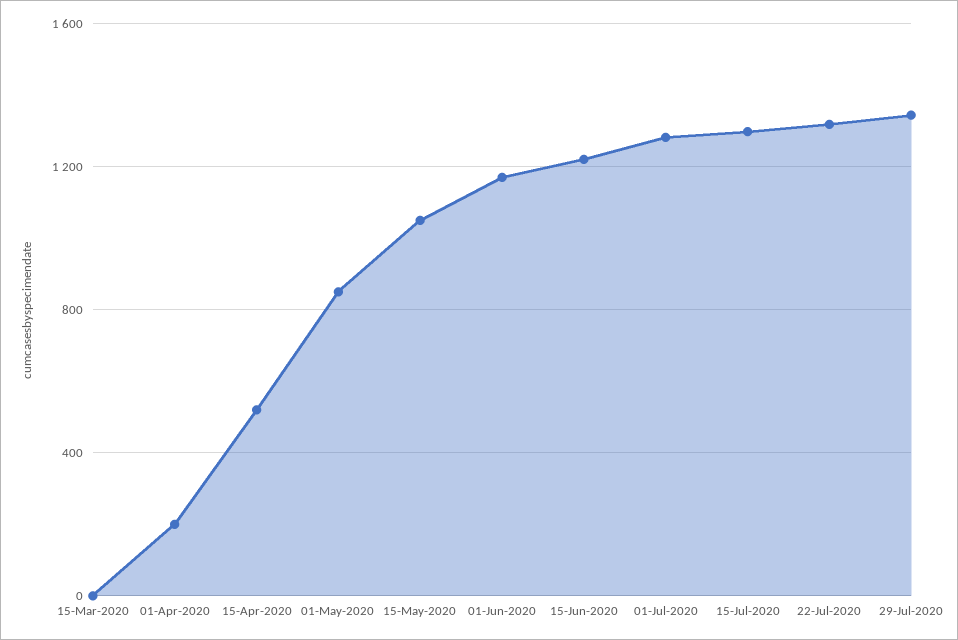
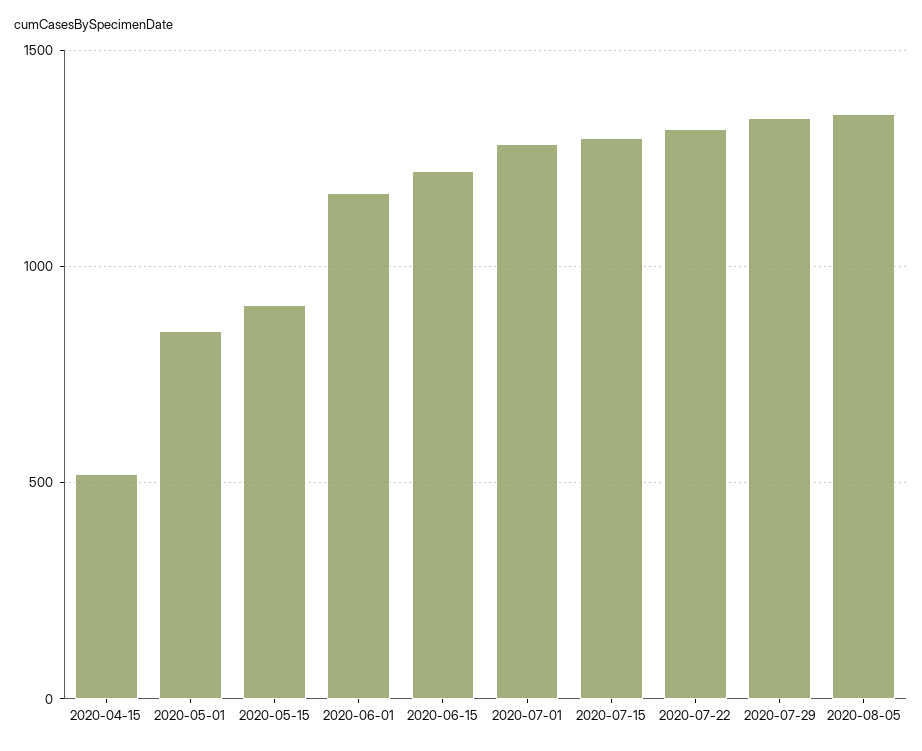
15-Mar-2020: 0 -> none
01-Apr-2020: 200 -> none
15-May-2020: 1050 -> 900
2020-08-05: none -> 1350

